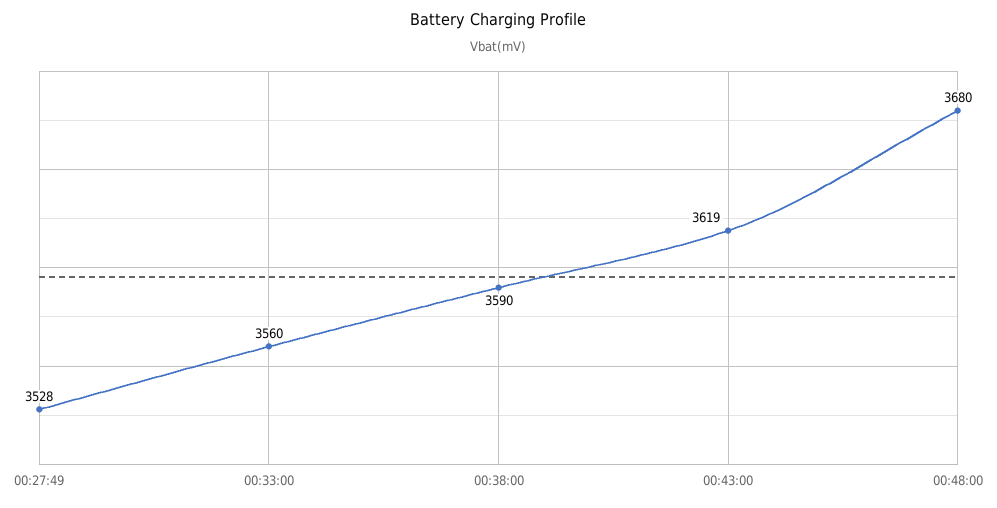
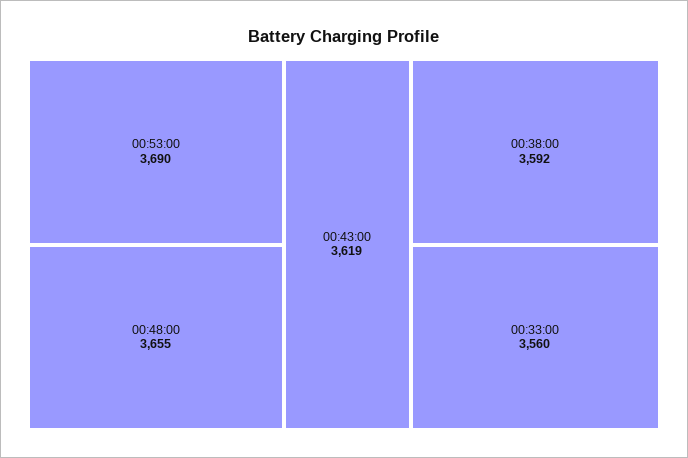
00:27:49: 3528 -> none
00:38:00: 3590 -> 3592
00:48:00: 3680 -> 3655
00:53:00: none -> 3690

